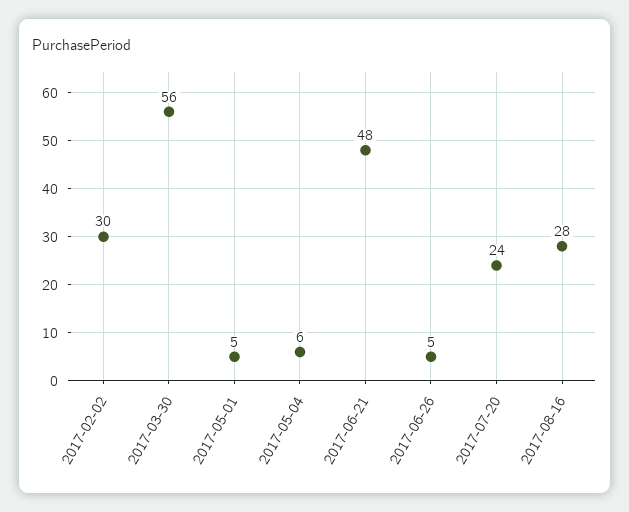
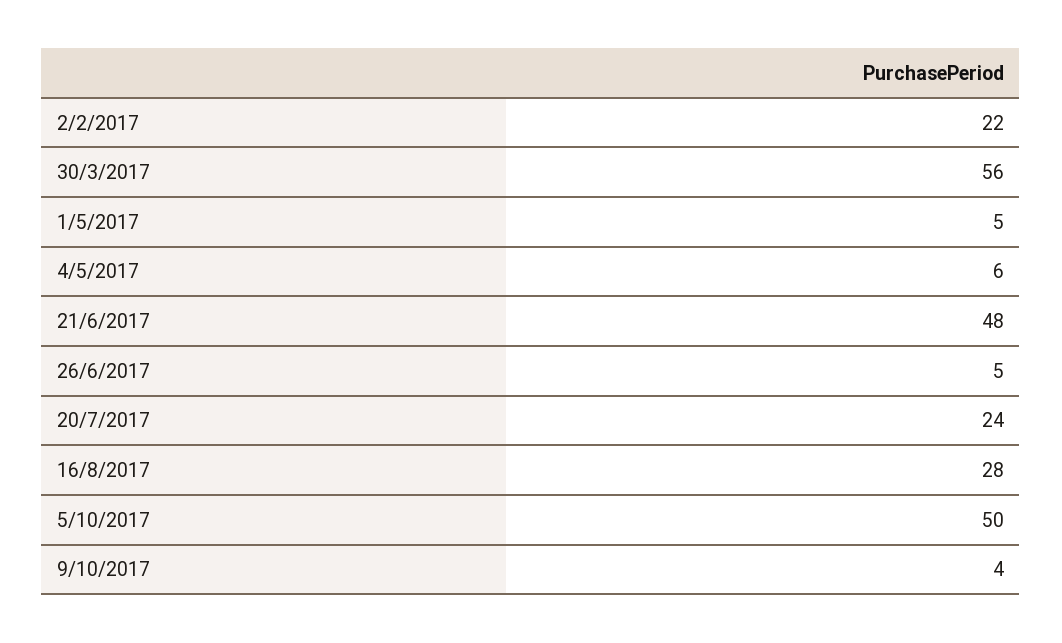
2017-02-02: 30 -> 22
5/10/2017: none -> 50
9/10/2017: none -> 4

